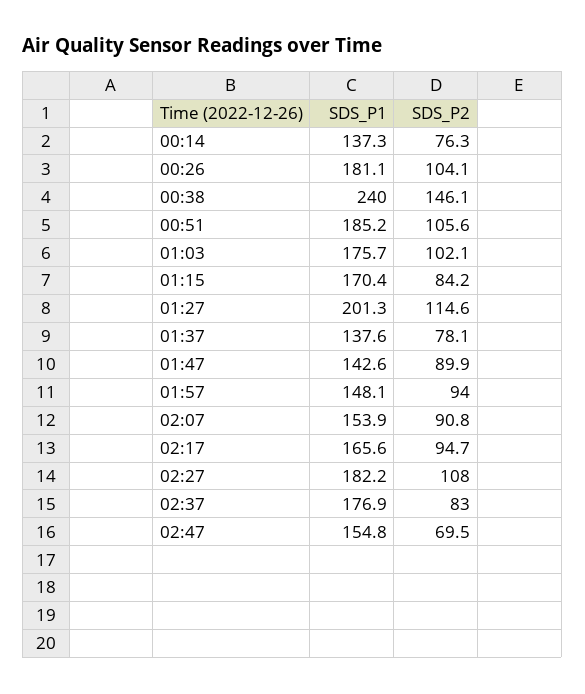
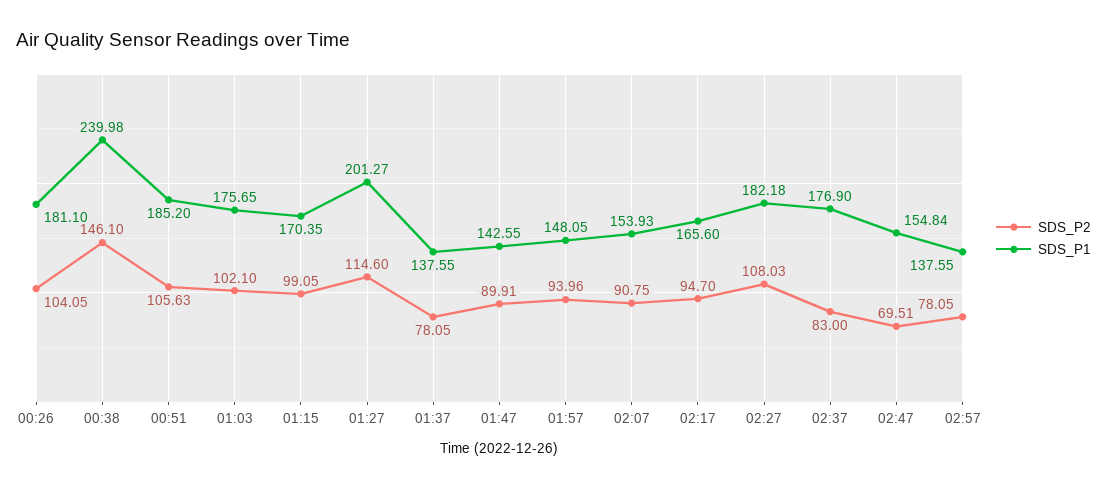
SDS_P1, 00:14: 137.3 -> none
SDS_P2, 00:14: 76.3 -> none
SDS_P2, 01:15: 84.2 -> 99.05
SDS_P2, 02:57: none -> 78.05
SDS_P1, 02:57: none -> 137.55

